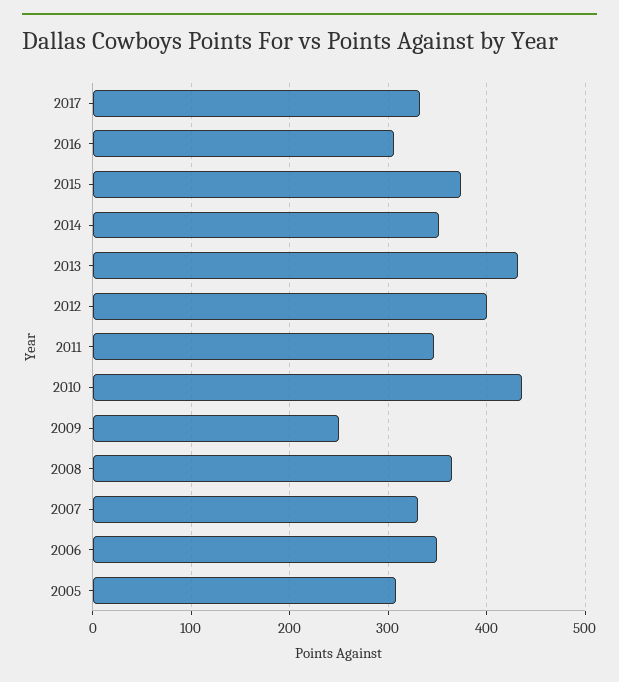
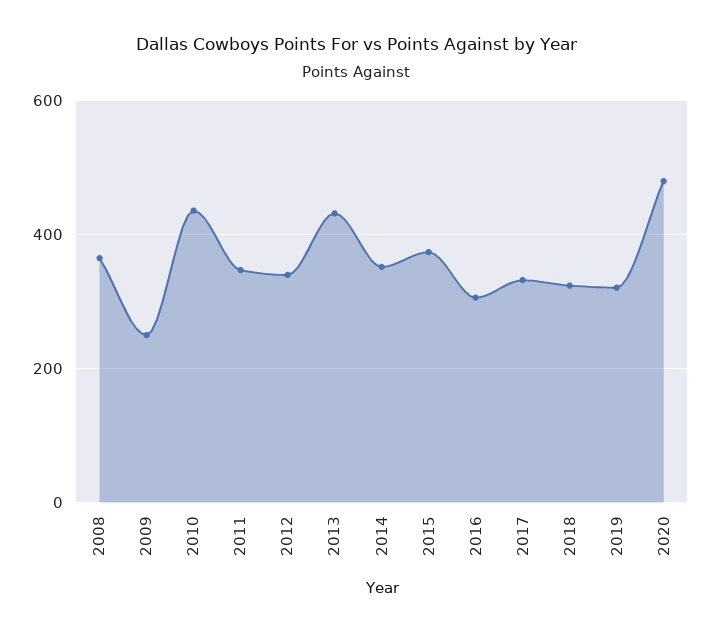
2012: 400 -> 340
2007: 330 -> none
2006: 350 -> none
2005: 310 -> none
2018: none -> 320
2019: none -> 320
2020: none -> 480

